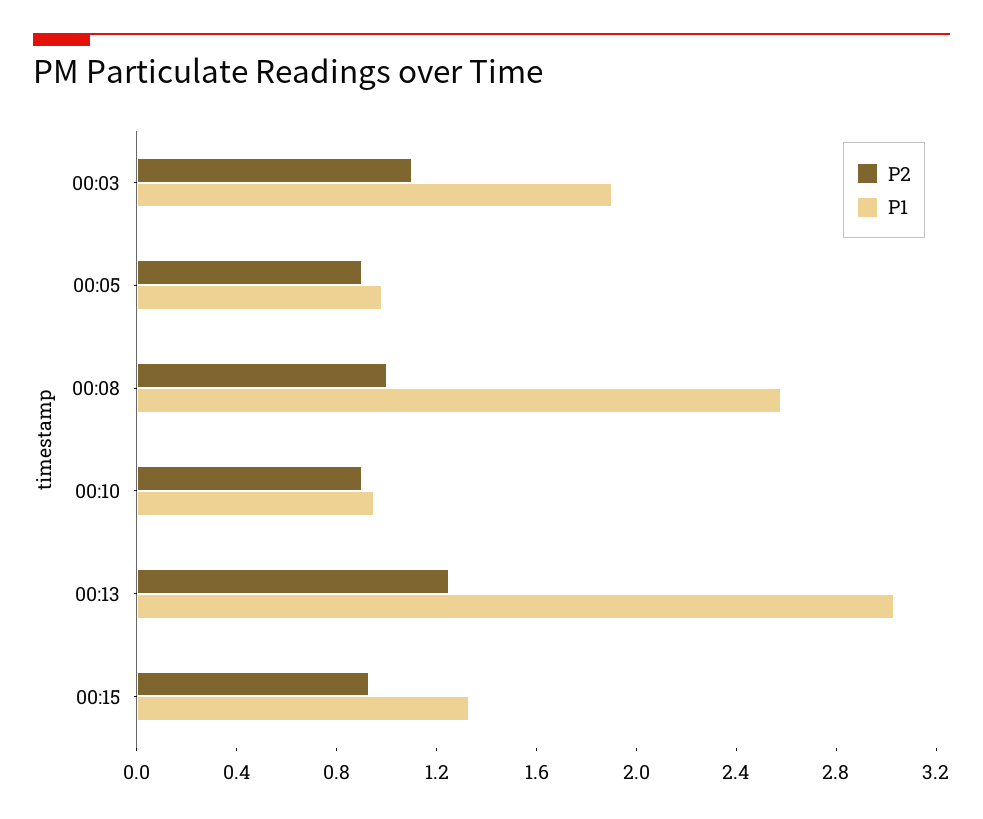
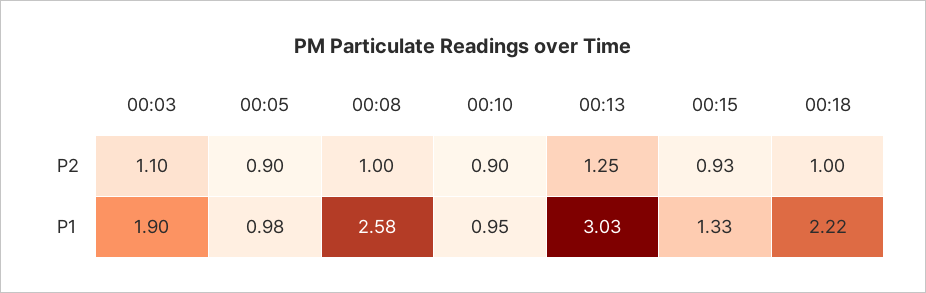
P2, 00:18: none -> 1
P1, 00:18: none -> 2.22

